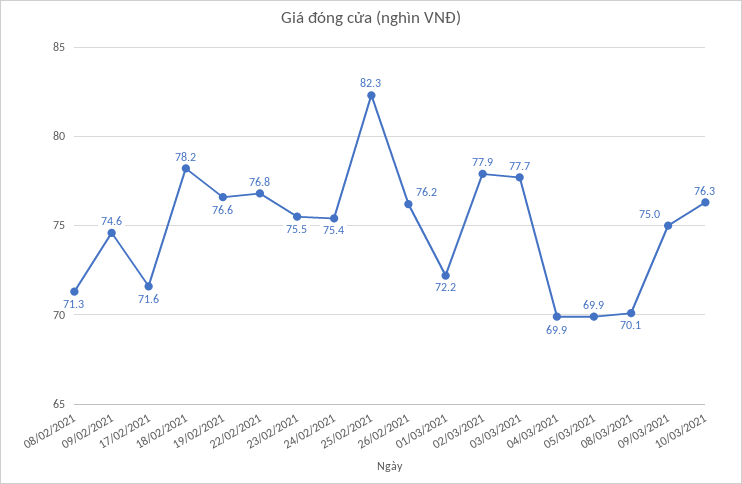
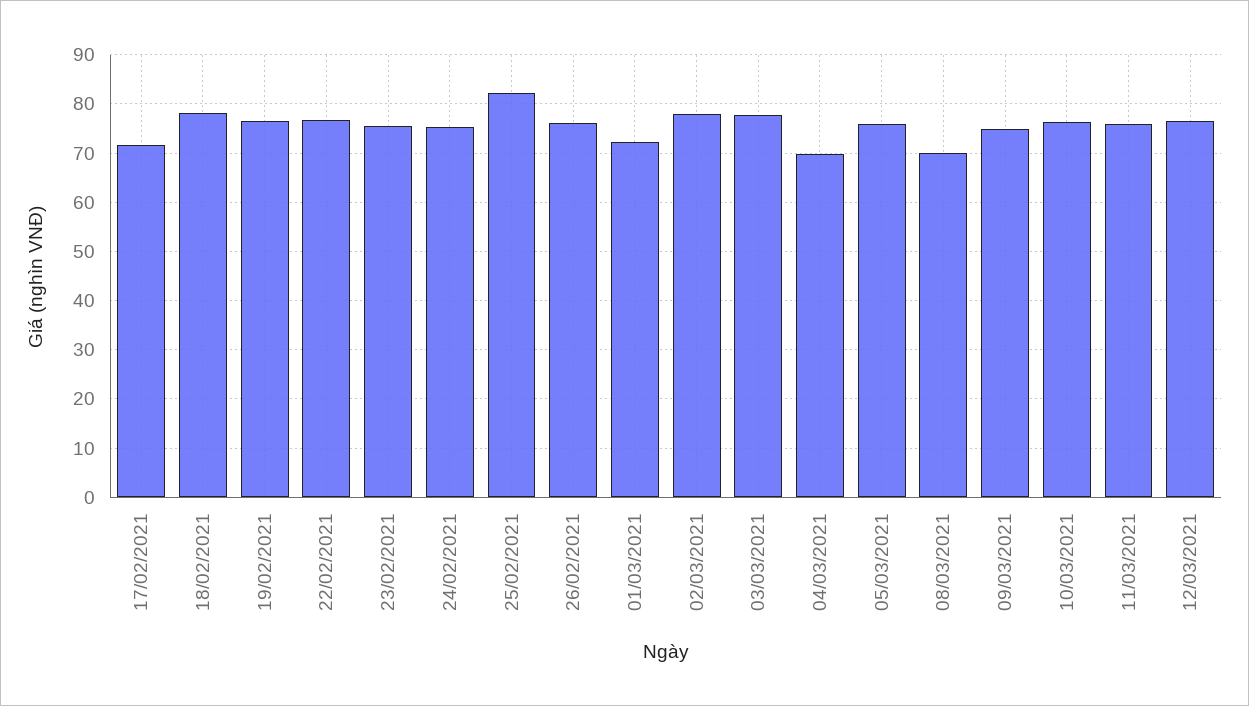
08/02/2021: 71.3 -> none
09/02/2021: 74.6 -> none
05/03/2021: 69.9 -> 76
11/03/2021: none -> 76
12/03/2021: none -> 76

